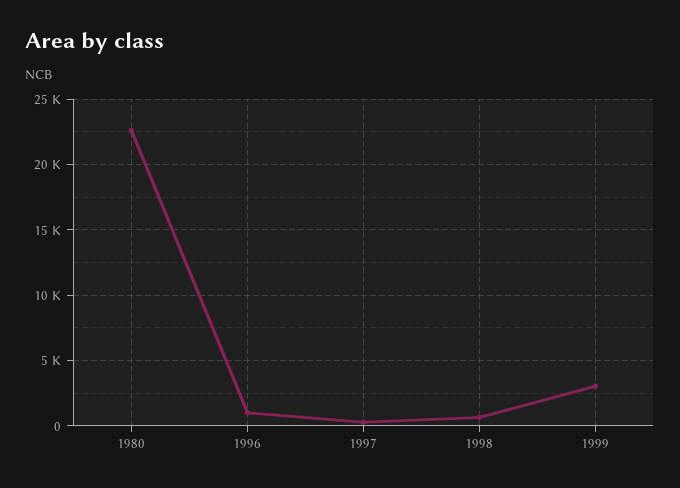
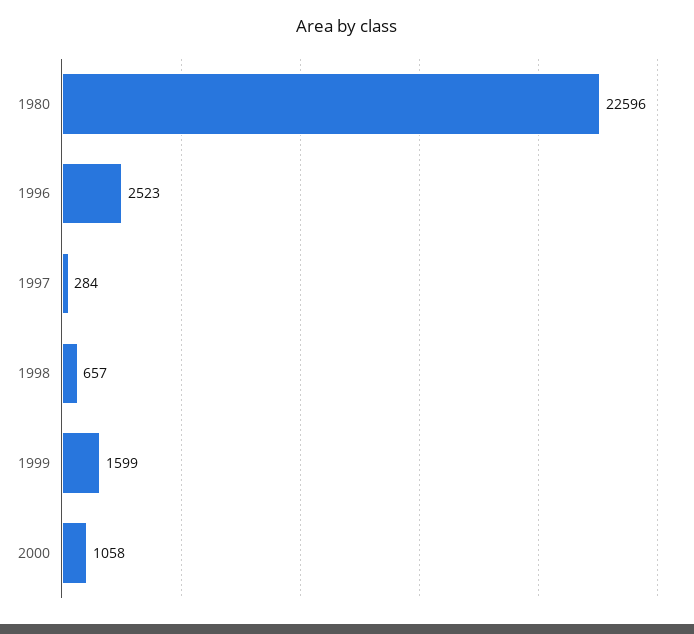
1996: 1000 -> 2523
1999: 3000 -> 1599
2000: none -> 1058

